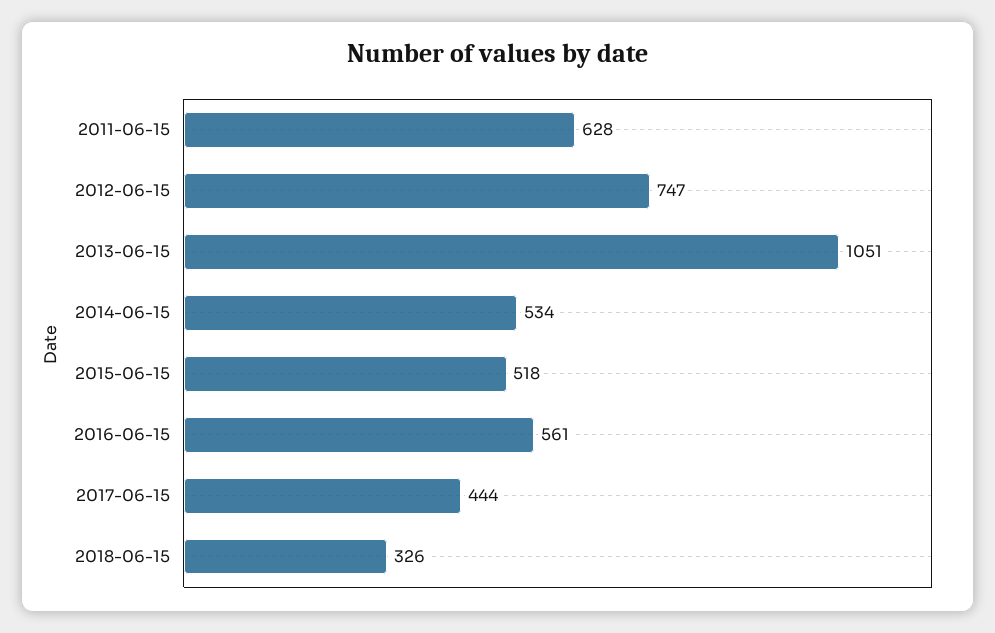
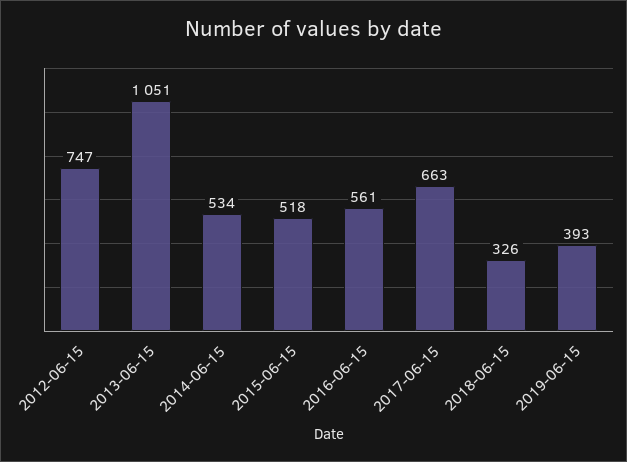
2011-06-15: 628 -> none
2017-06-15: 444 -> 663
2019-06-15: none -> 393

